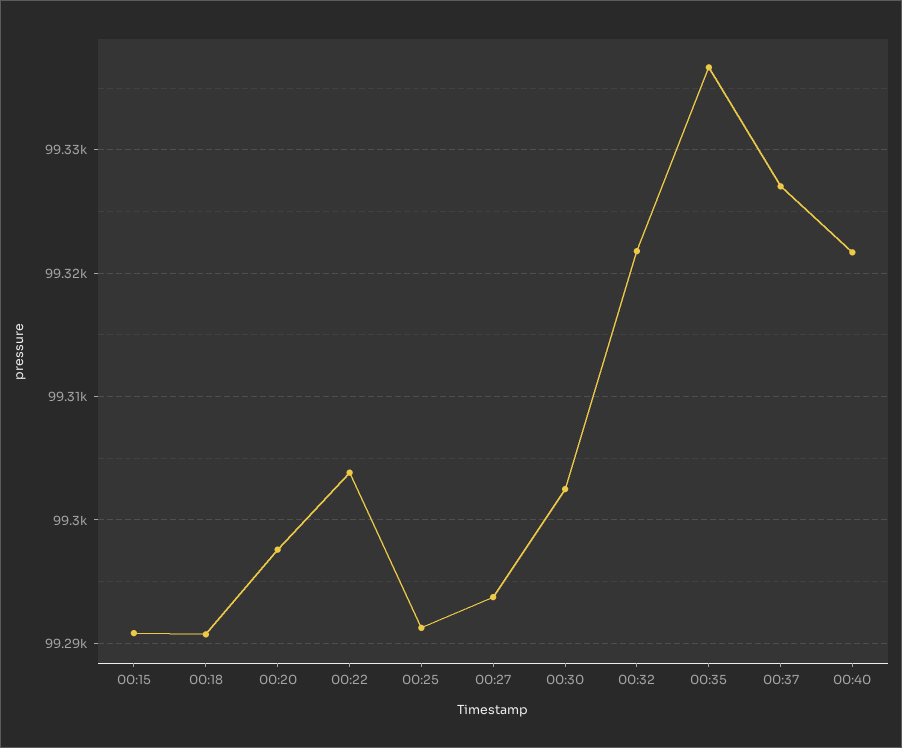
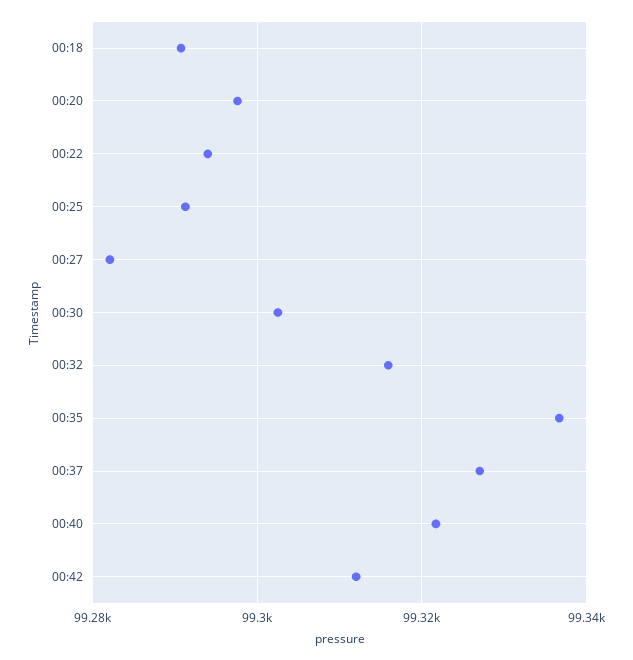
00:15: 99291 -> none
00:22: 99304 -> 99294
00:27: 99294 -> 99282
00:32: 99322 -> 99316
00:42: none -> 99312

